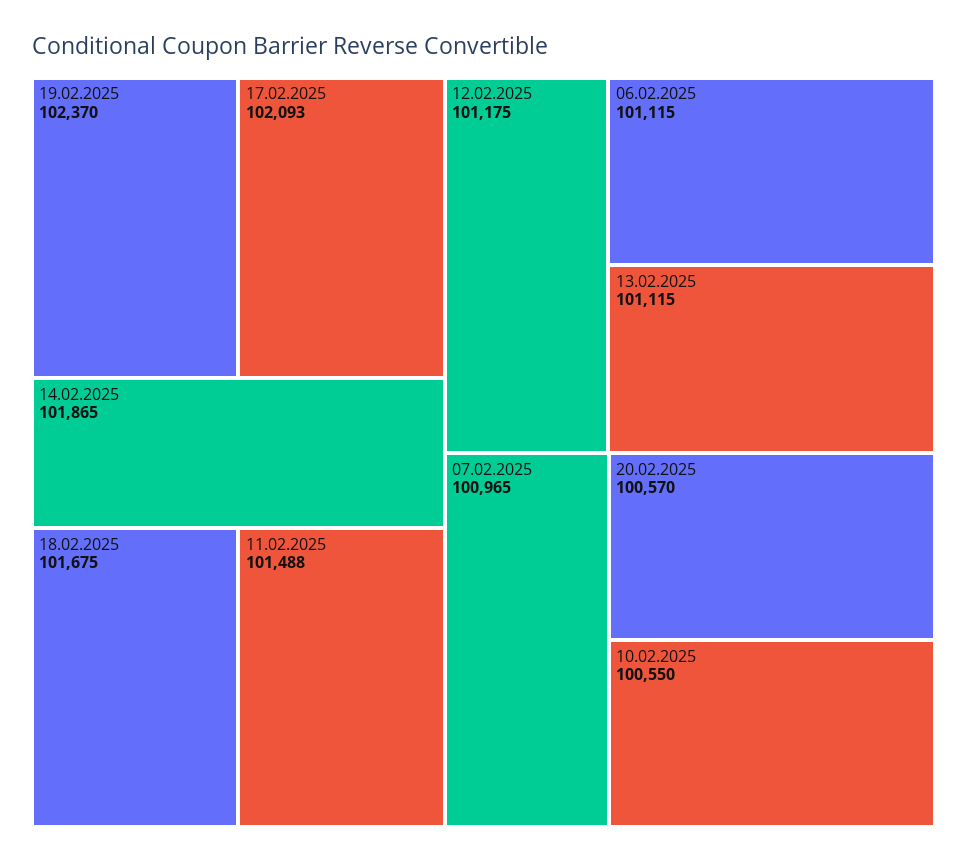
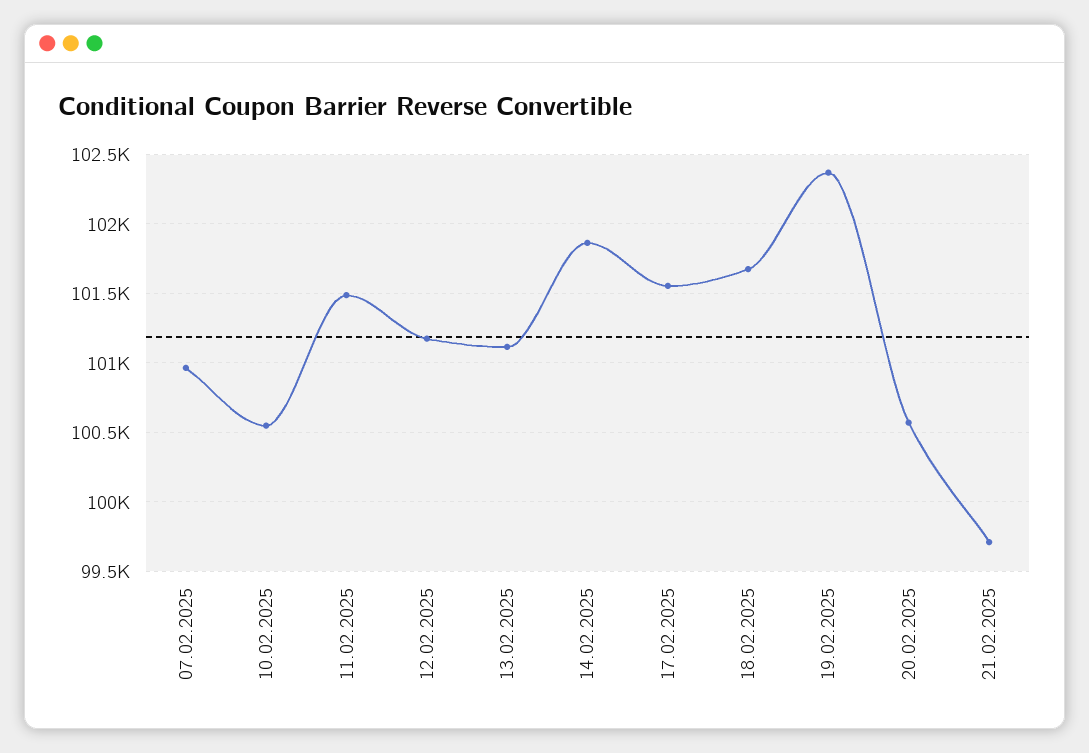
17.02.2025: 102093 -> 101550
06.02.2025: 101115 -> none
21.02.2025: none -> 99700

